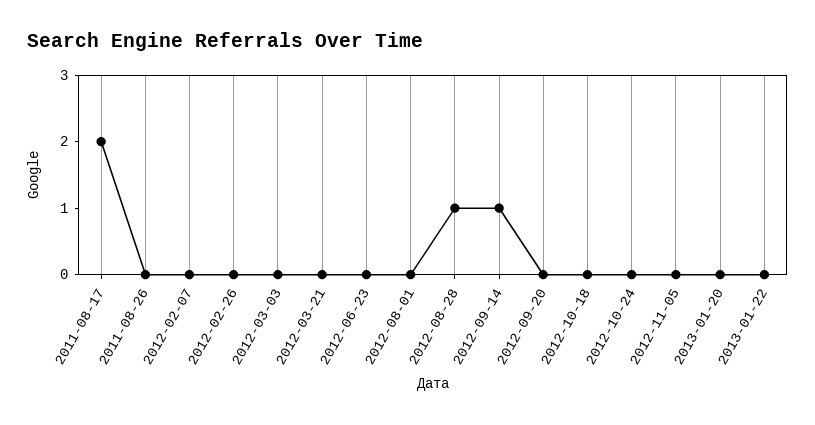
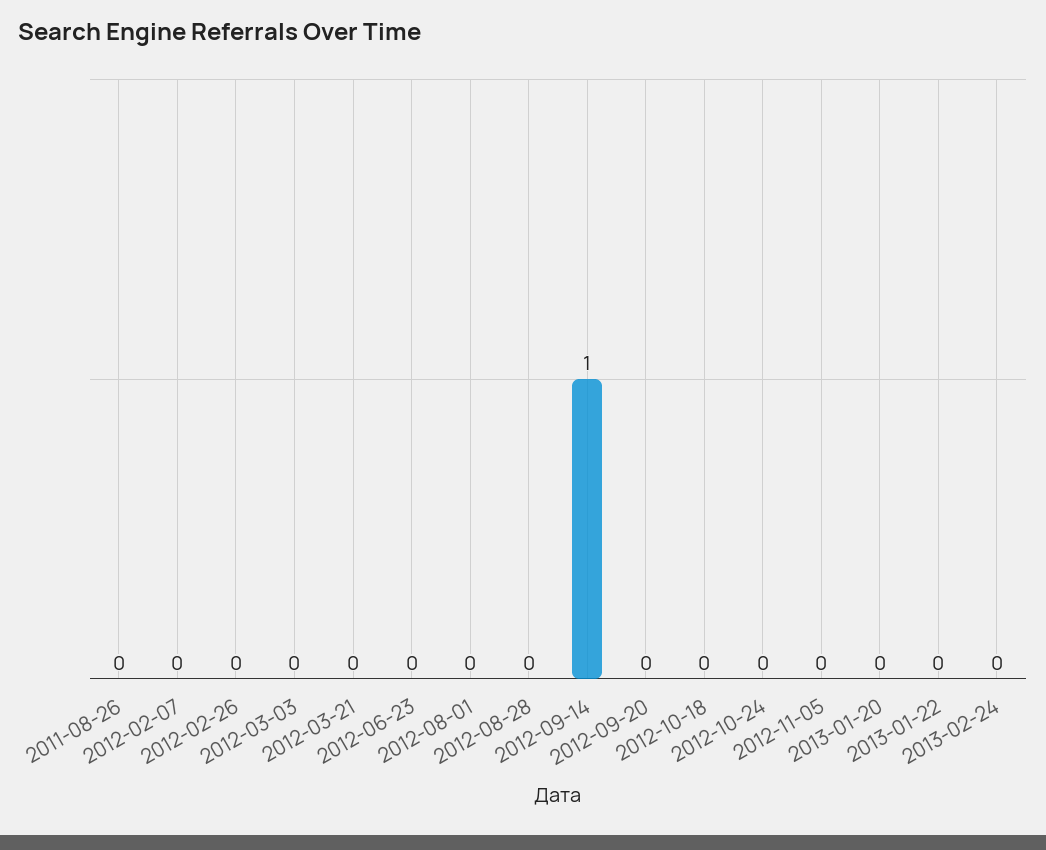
2011-08-17: 2 -> none
2012-08-28: 1 -> 0
2013-02-24: none -> 0

